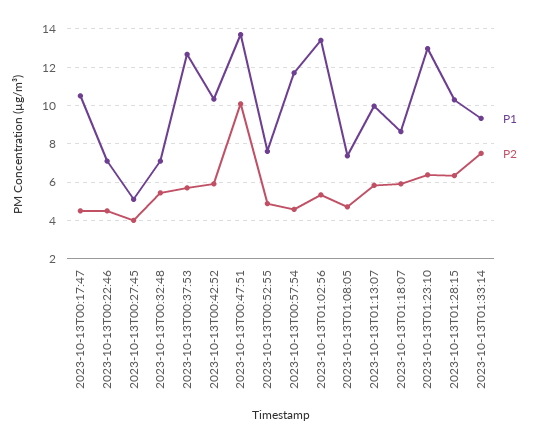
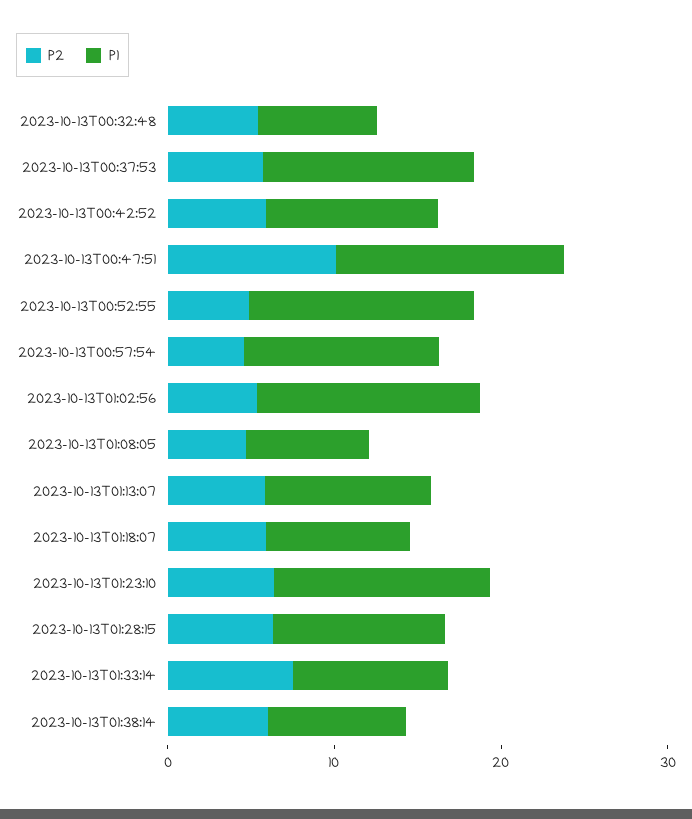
P1, 2023-10-13T00:17:47: 10.5 -> none
P2, 2023-10-13T00:17:47: 4.5 -> none
P1, 2023-10-13T00:22:46: 7 -> none
P2, 2023-10-13T00:22:46: 4.5 -> none
P1, 2023-10-13T00:27:45: 5 -> none
P2, 2023-10-13T00:27:45: 4 -> none
P1, 2023-10-13T00:52:55: 7.5 -> 14
P2, 2023-10-13T01:38:14: none -> 6
P1, 2023-10-13T01:38:14: none -> 8

